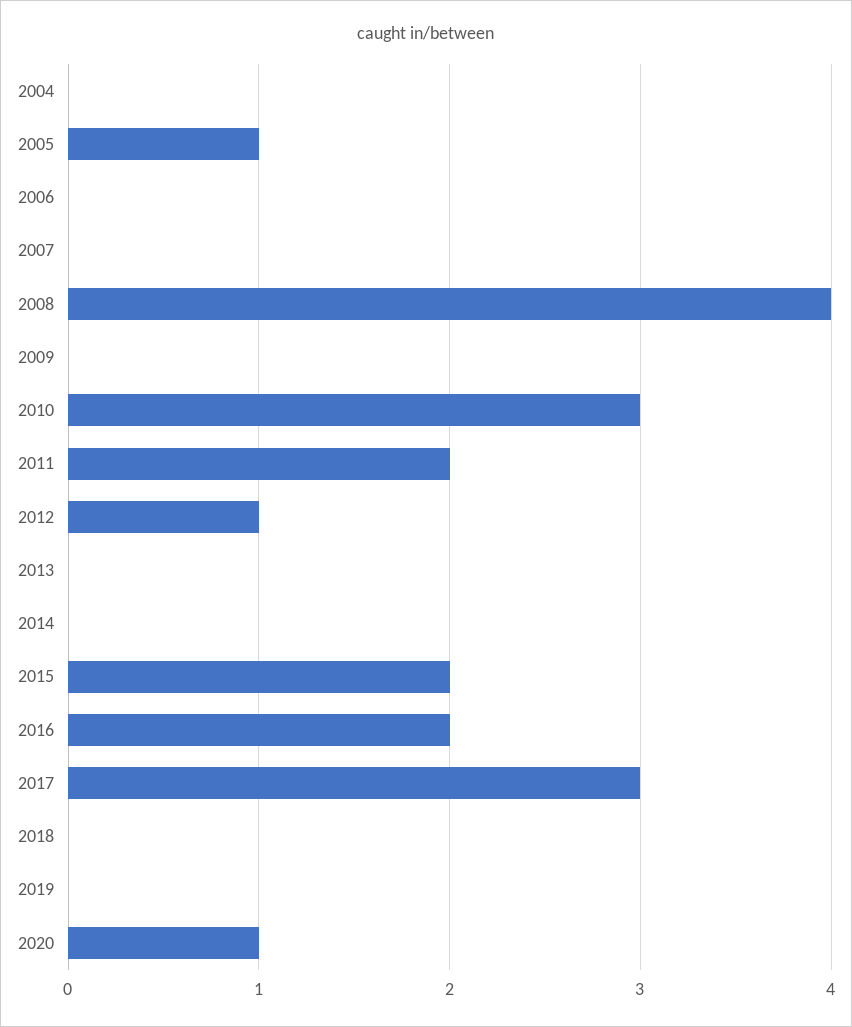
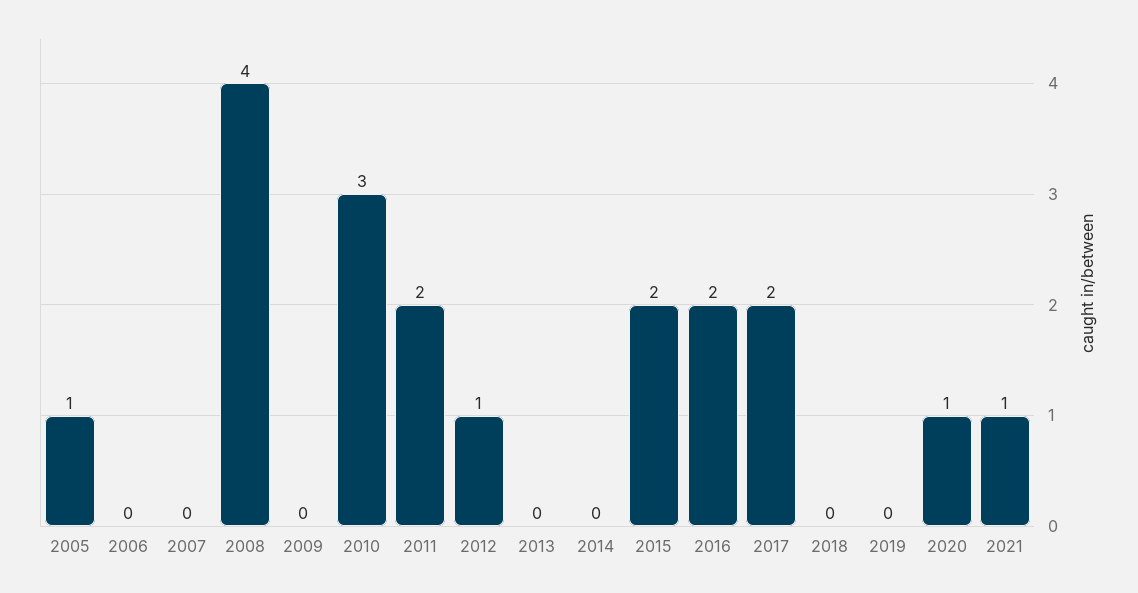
2004: 0 -> none
2017: 3 -> 2
2021: none -> 1

